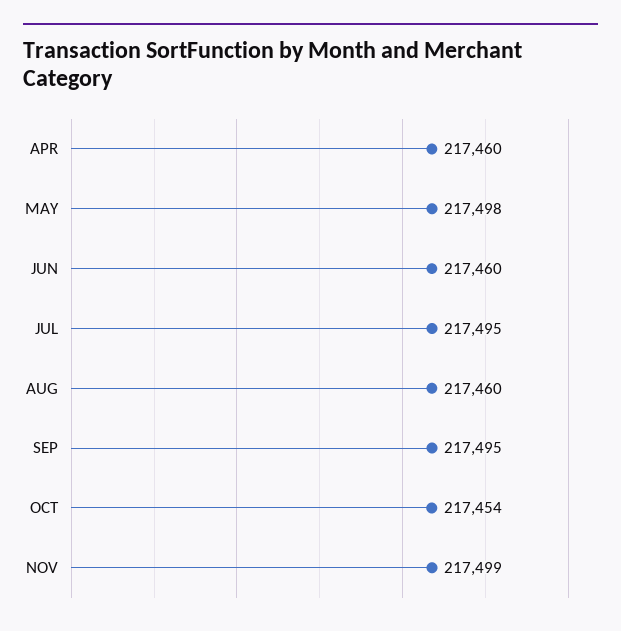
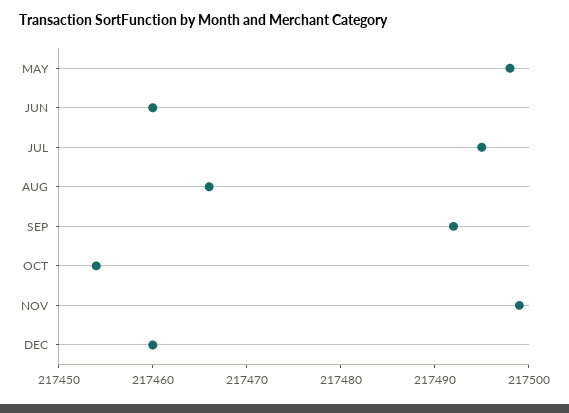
APR: 217460 -> none
AUG: 217460 -> 217466
SEP: 217495 -> 217492
DEC: none -> 217460

